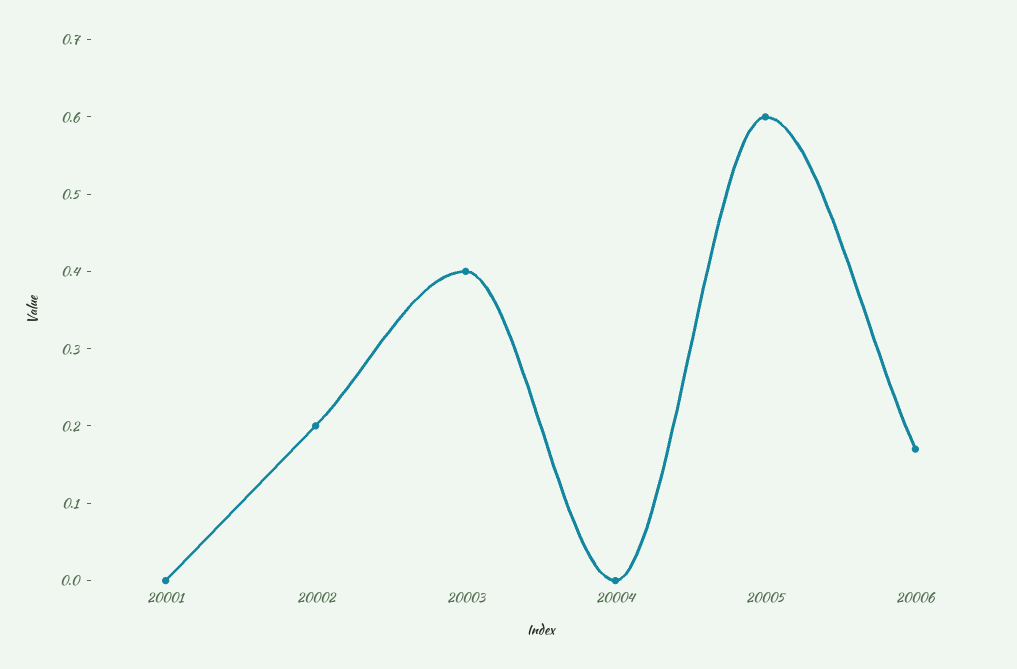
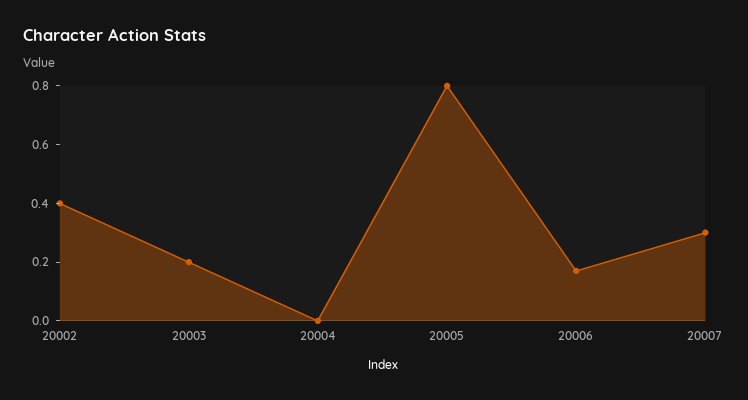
20001: 0 -> none
20002: 0.2 -> 0.4
20003: 0.4 -> 0.2
20005: 0.6 -> 0.8
20007: none -> 0.3

